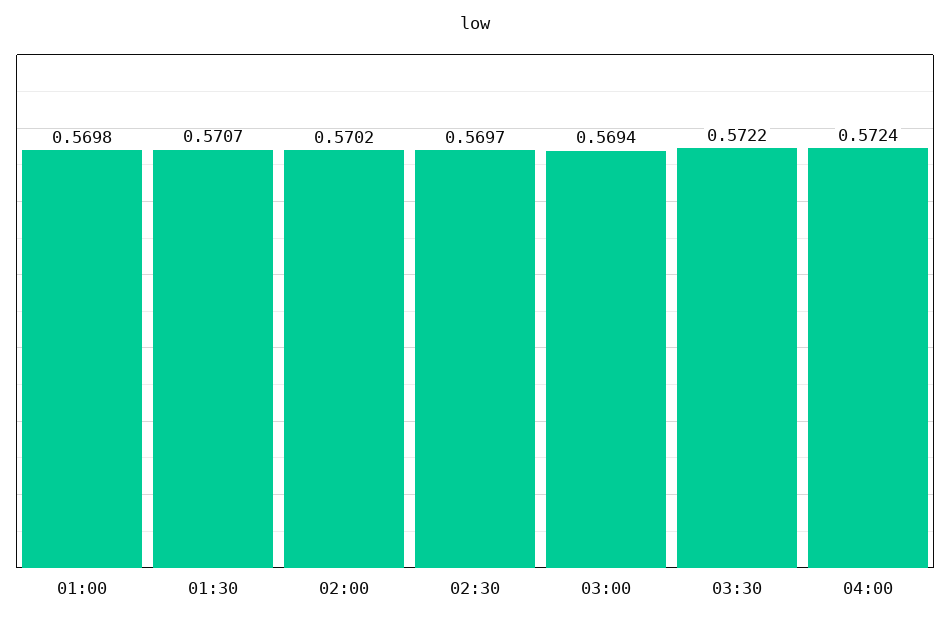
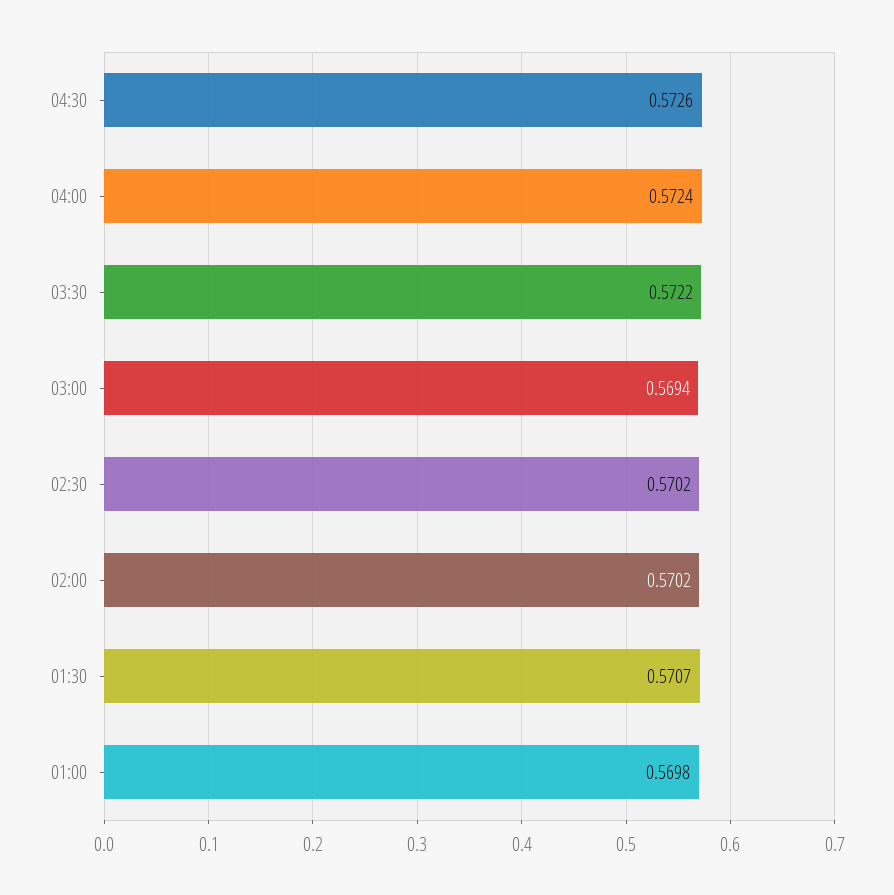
02:30: 0.5697 -> 0.5702
04:30: none -> 0.5726

